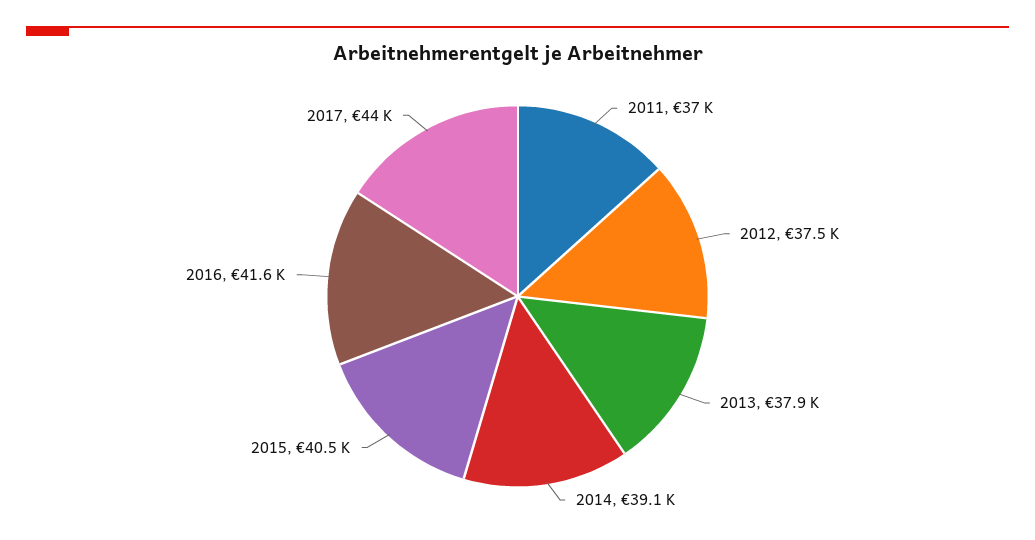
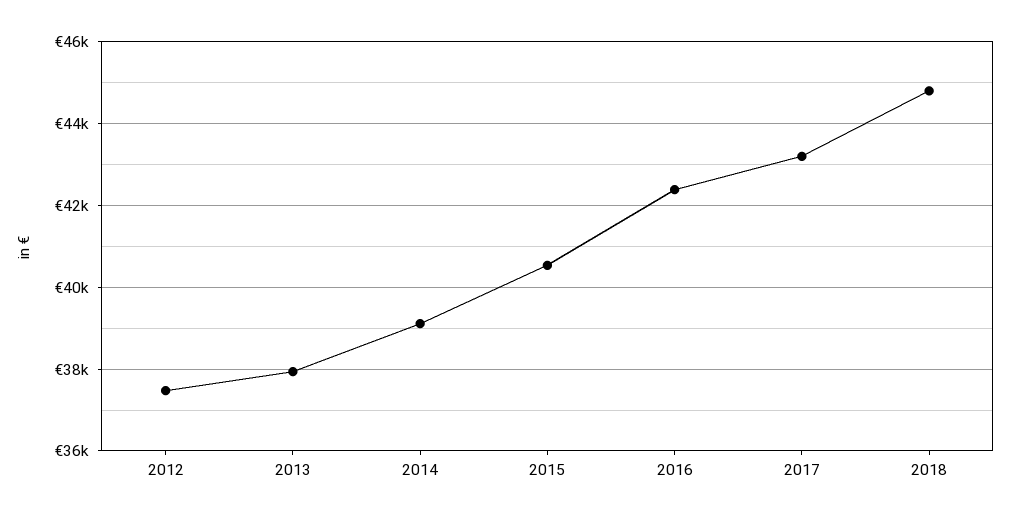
2011: 37000 -> none
2016: 41600 -> 42400
2017: 44000 -> 43200
2018: none -> 44800

